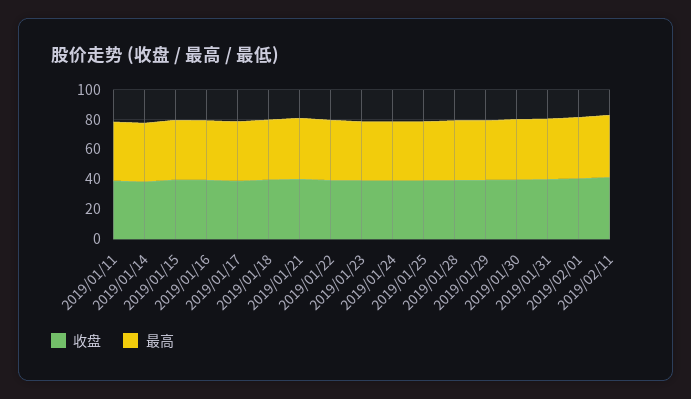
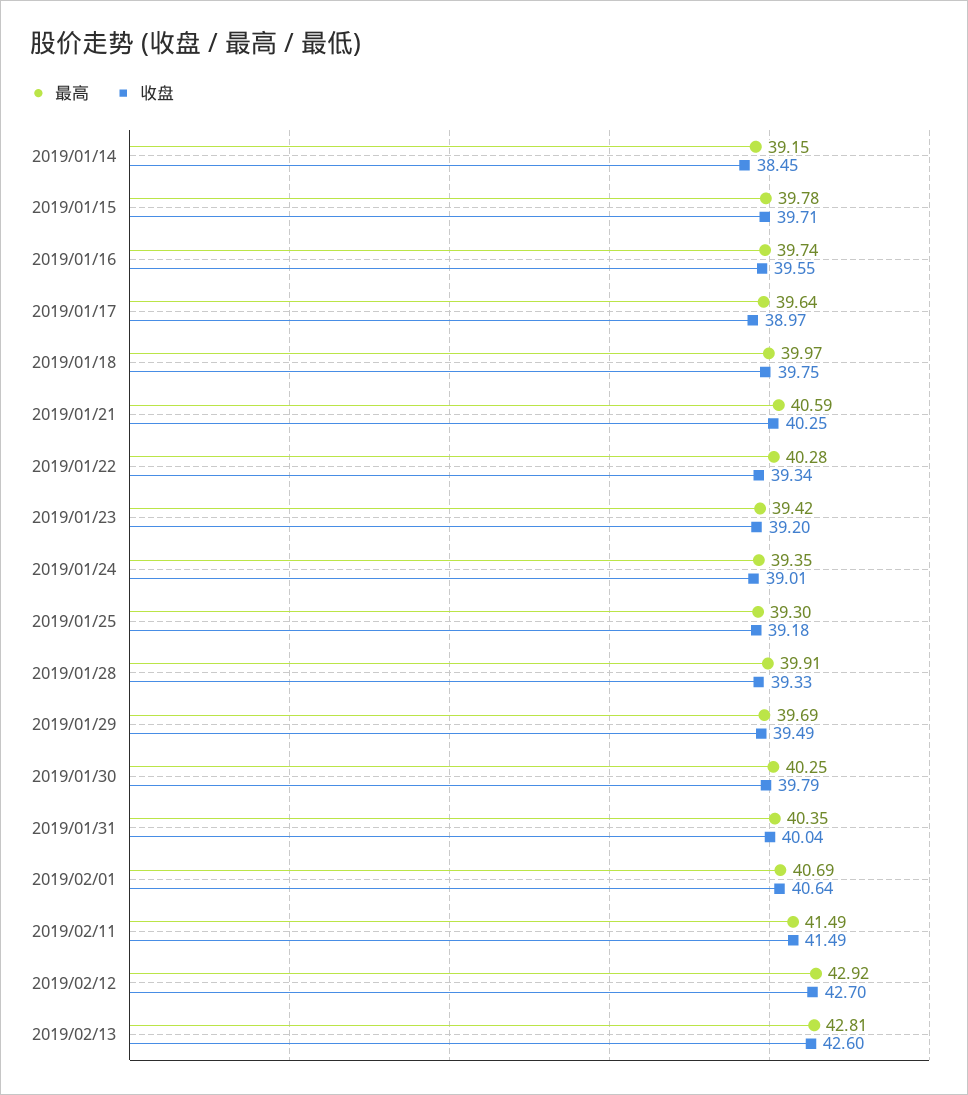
收盘, 2019/01/11: 40 -> none
最高, 2019/01/11: 40 -> none
最高, 2019/02/12: none -> 42.92
收盘, 2019/02/12: none -> 42.7
最高, 2019/02/13: none -> 42.81
收盘, 2019/02/13: none -> 42.6

